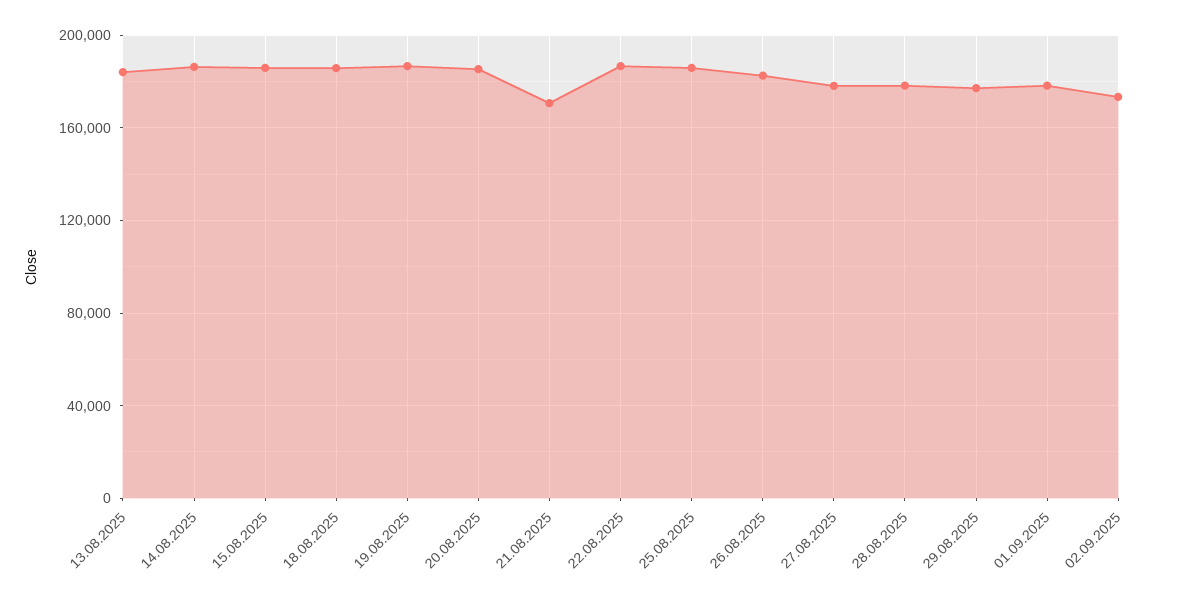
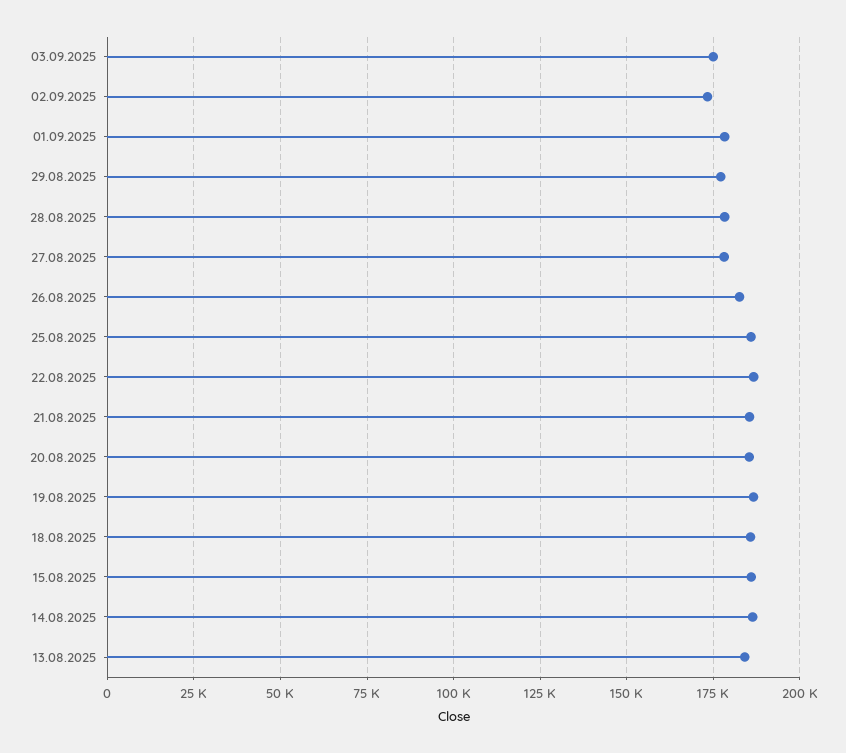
21.08.2025: 170000 -> 185000
03.09.2025: none -> 175000

